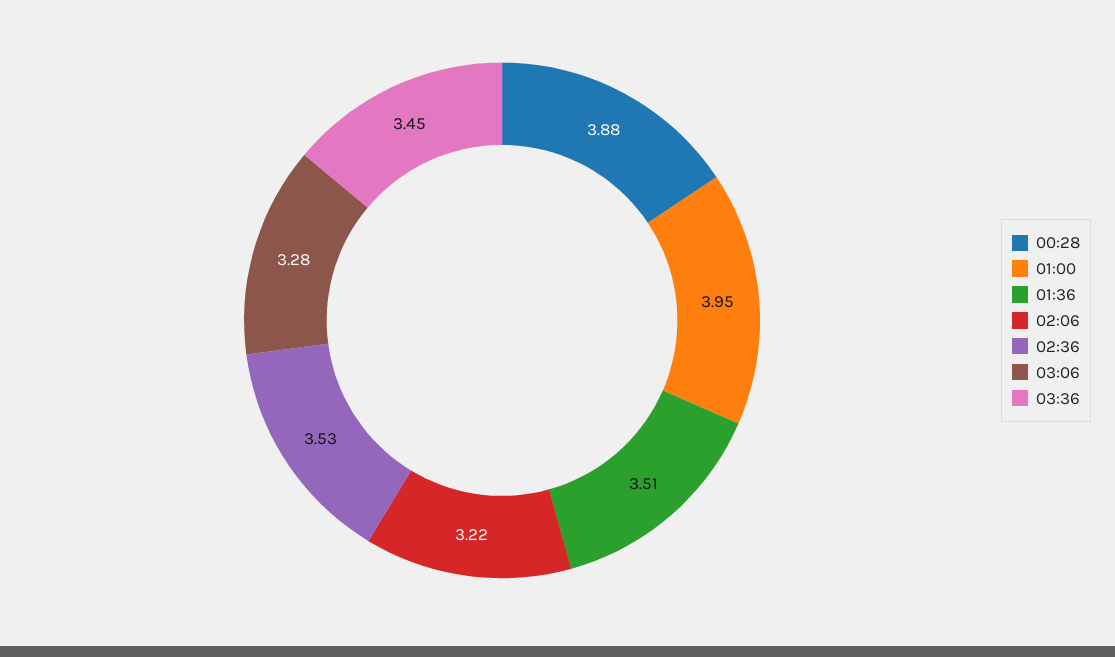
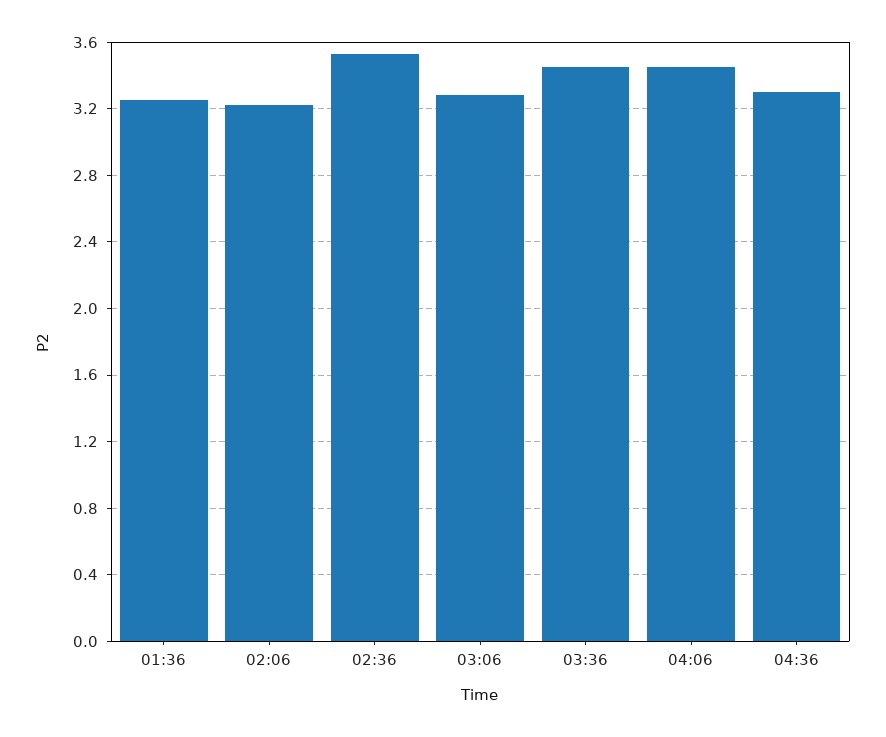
00:28: 3.88 -> none
01:00: 3.95 -> none
01:36: 3.51 -> 3.25
04:06: none -> 3.45
04:36: none -> 3.3

